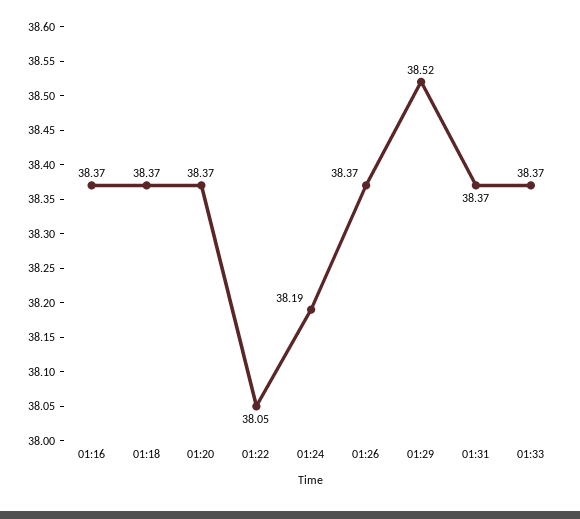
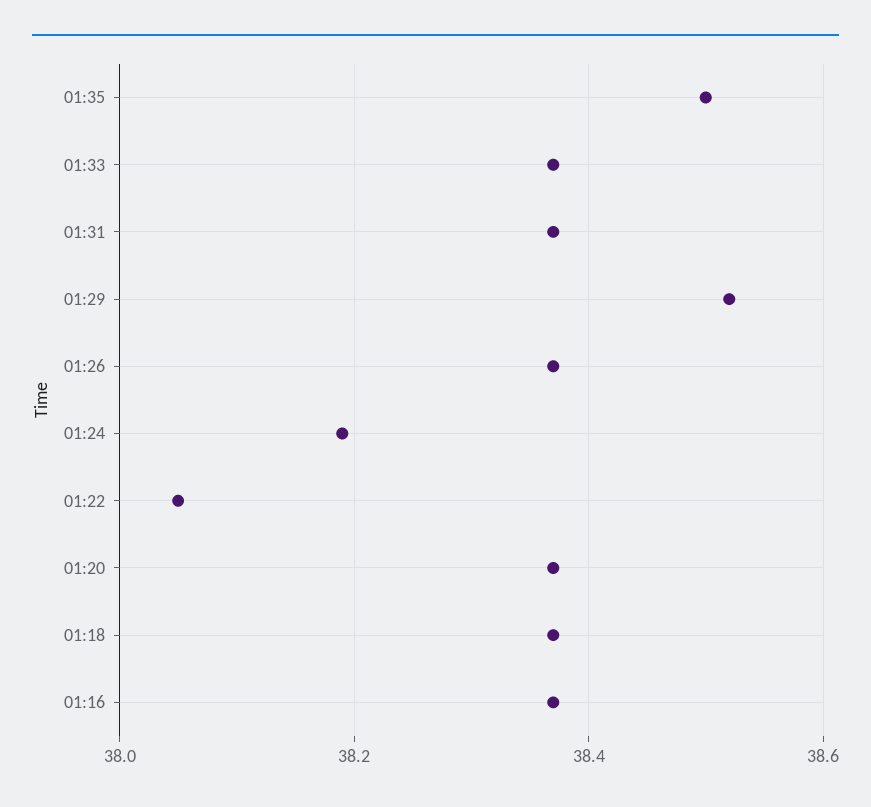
01:35: none -> 38.5

